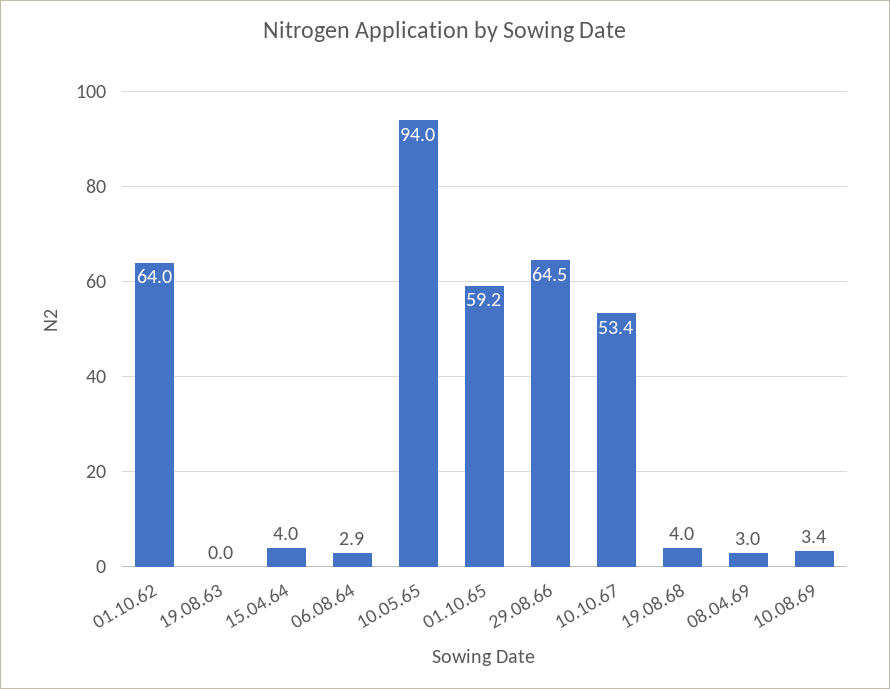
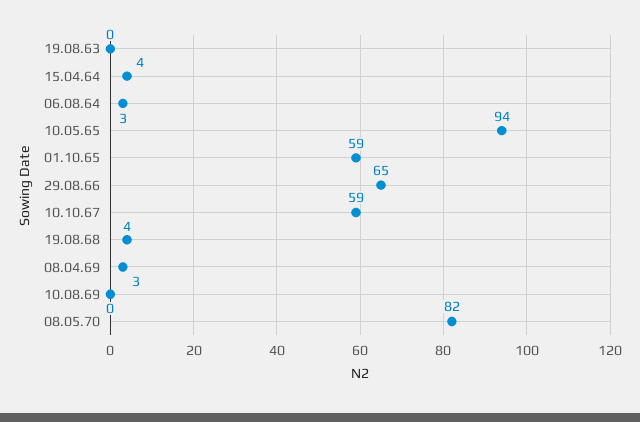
01.10.62: 64 -> none
10.10.67: 53.4 -> 59
10.08.69: 3.4 -> 0
08.05.70: none -> 82

